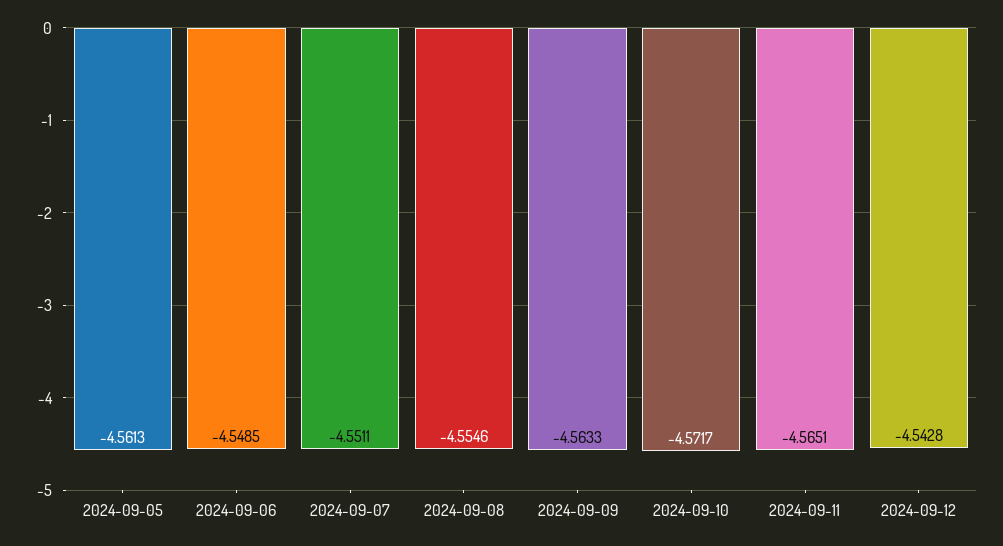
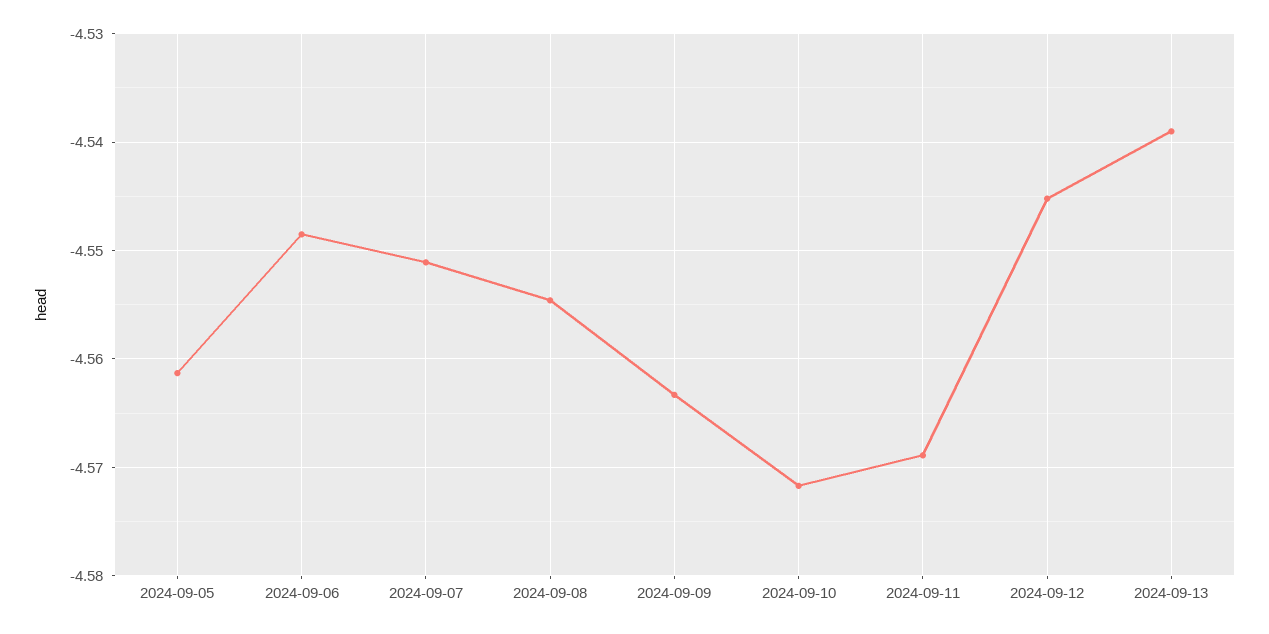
2024-09-11: -4.5651 -> -4.569
2024-09-12: -4.5428 -> -4.545
2024-09-13: none -> -4.539

